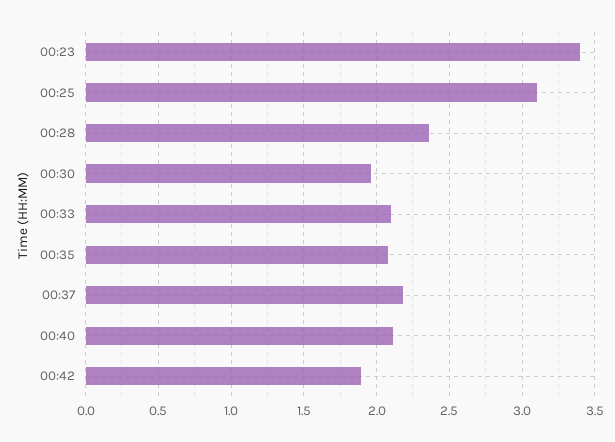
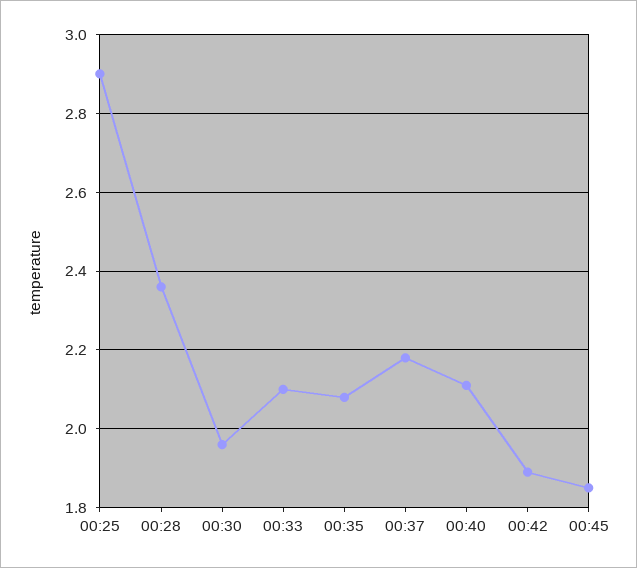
00:23: 3.4 -> none
00:25: 3.1 -> 2.9
00:45: none -> 1.85

